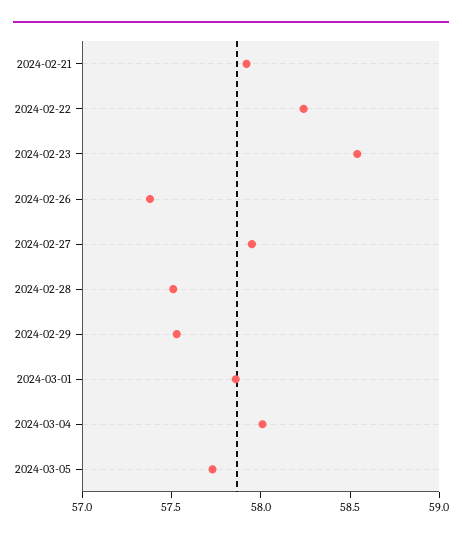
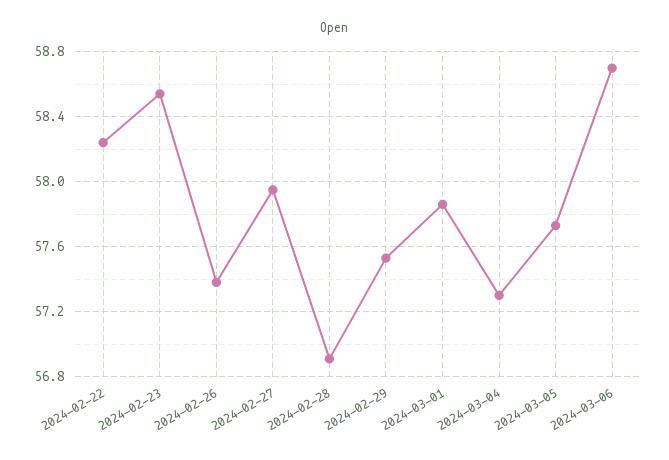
2024-02-21: 57.9 -> none
2024-02-28: 57.5 -> 56.9
2024-03-04: 58 -> 57.3
2024-03-06: none -> 58.7

